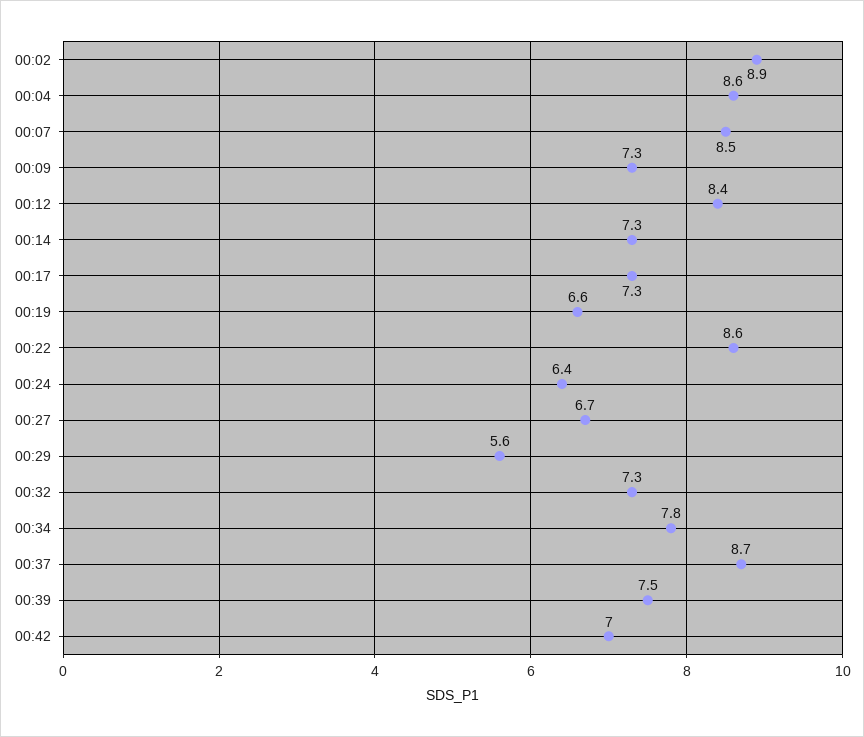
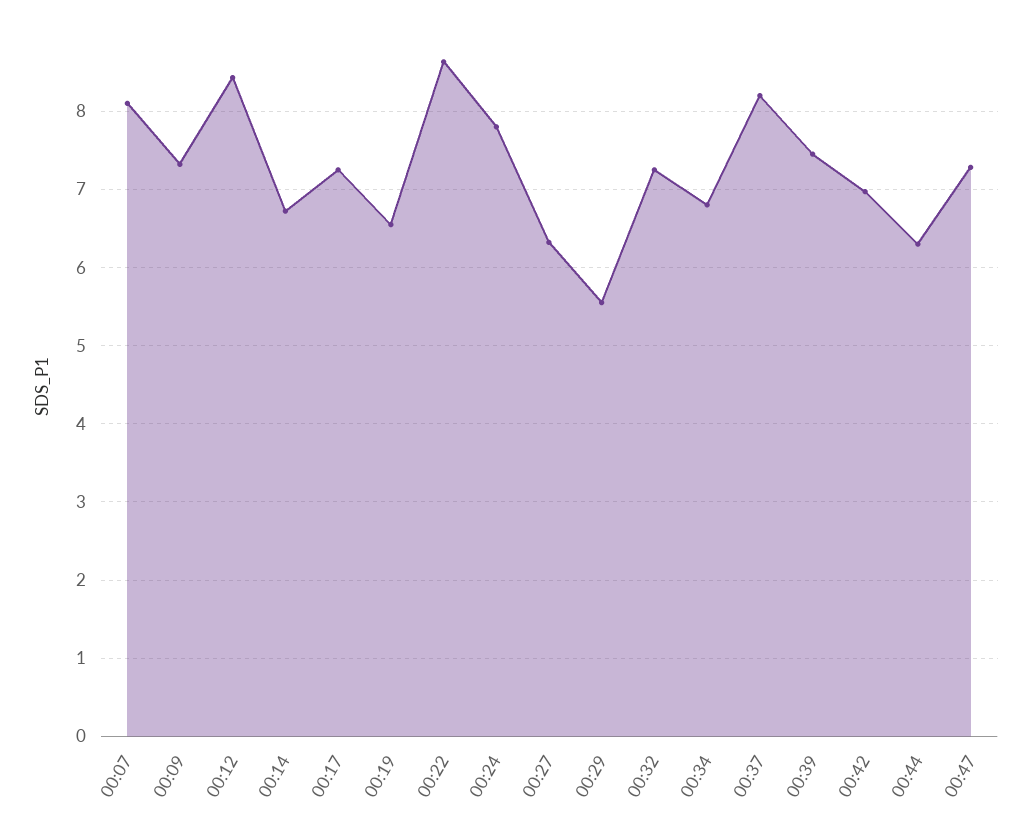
00:02: 8.9 -> none
00:04: 8.6 -> none
00:07: 8.5 -> 8.1
00:14: 7.3 -> 6.7
00:24: 6.4 -> 7.8
00:27: 6.7 -> 6.3
00:34: 7.8 -> 6.8
00:37: 8.7 -> 8.2
00:44: none -> 6.3
00:47: none -> 7.3

